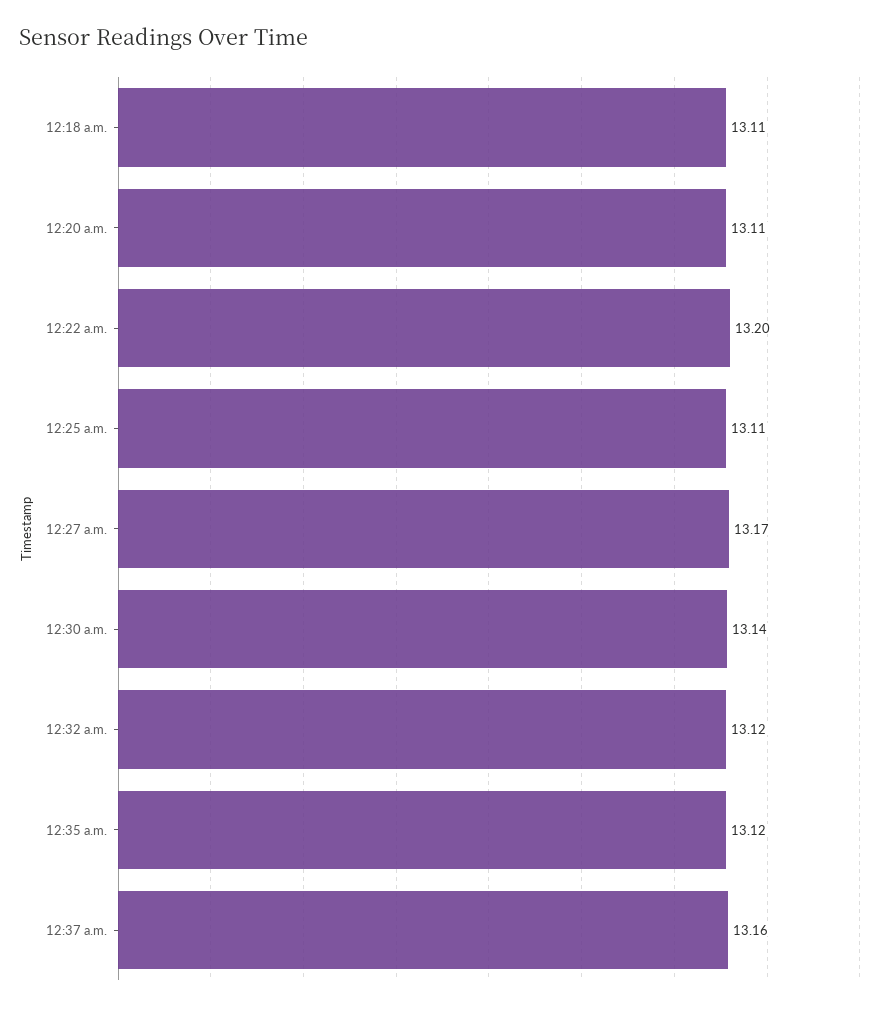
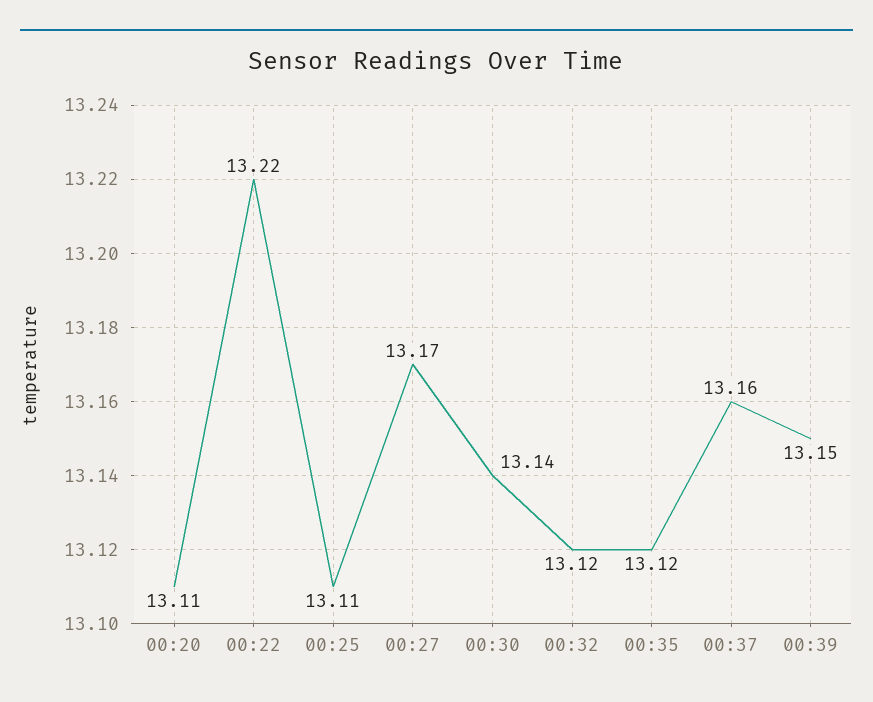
12:18 a.m.: 13.11 -> none
12:22 a.m.: 13.2 -> 13.22
00:39: none -> 13.15

